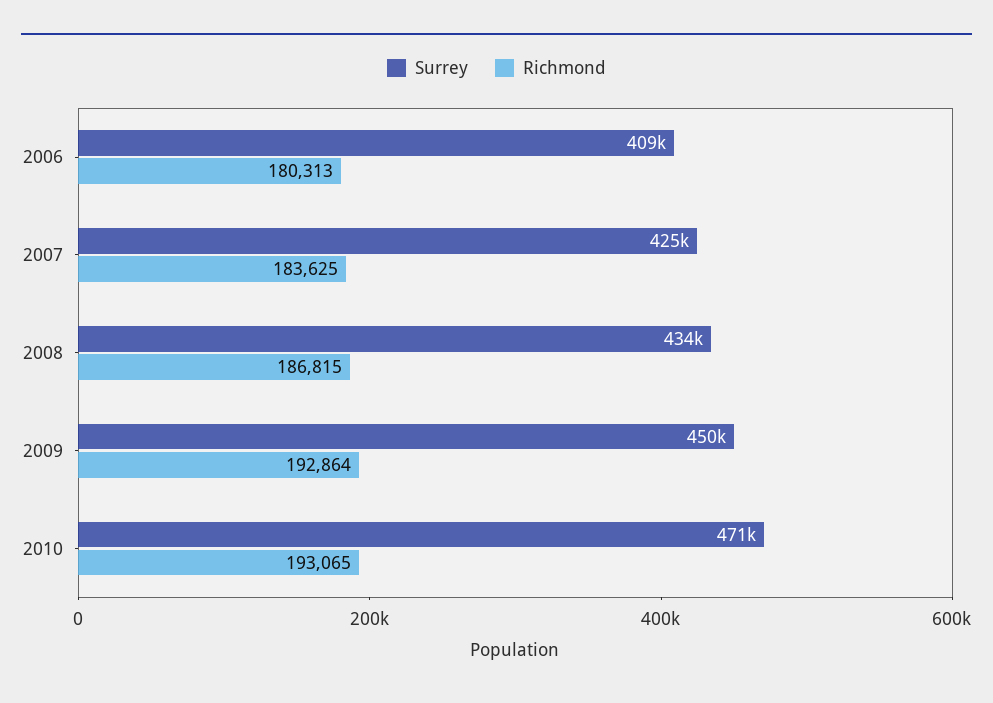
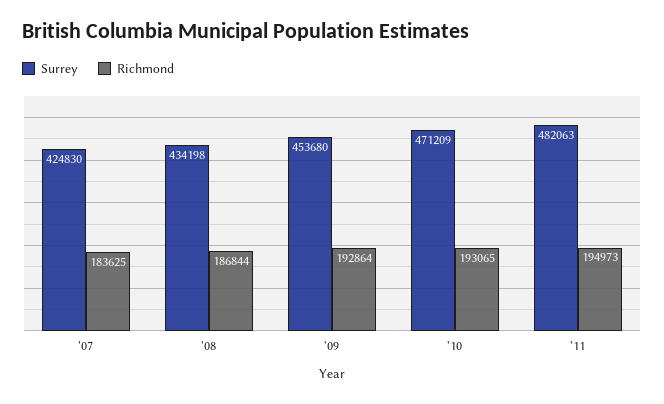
Surrey, 2006: 409000 -> none
Richmond, 2006: 180313 -> none
Richmond, 2008: 186815 -> 186844
Surrey, 2009: 450000 -> 453680
Surrey, '11: none -> 482063
Richmond, '11: none -> 194973

